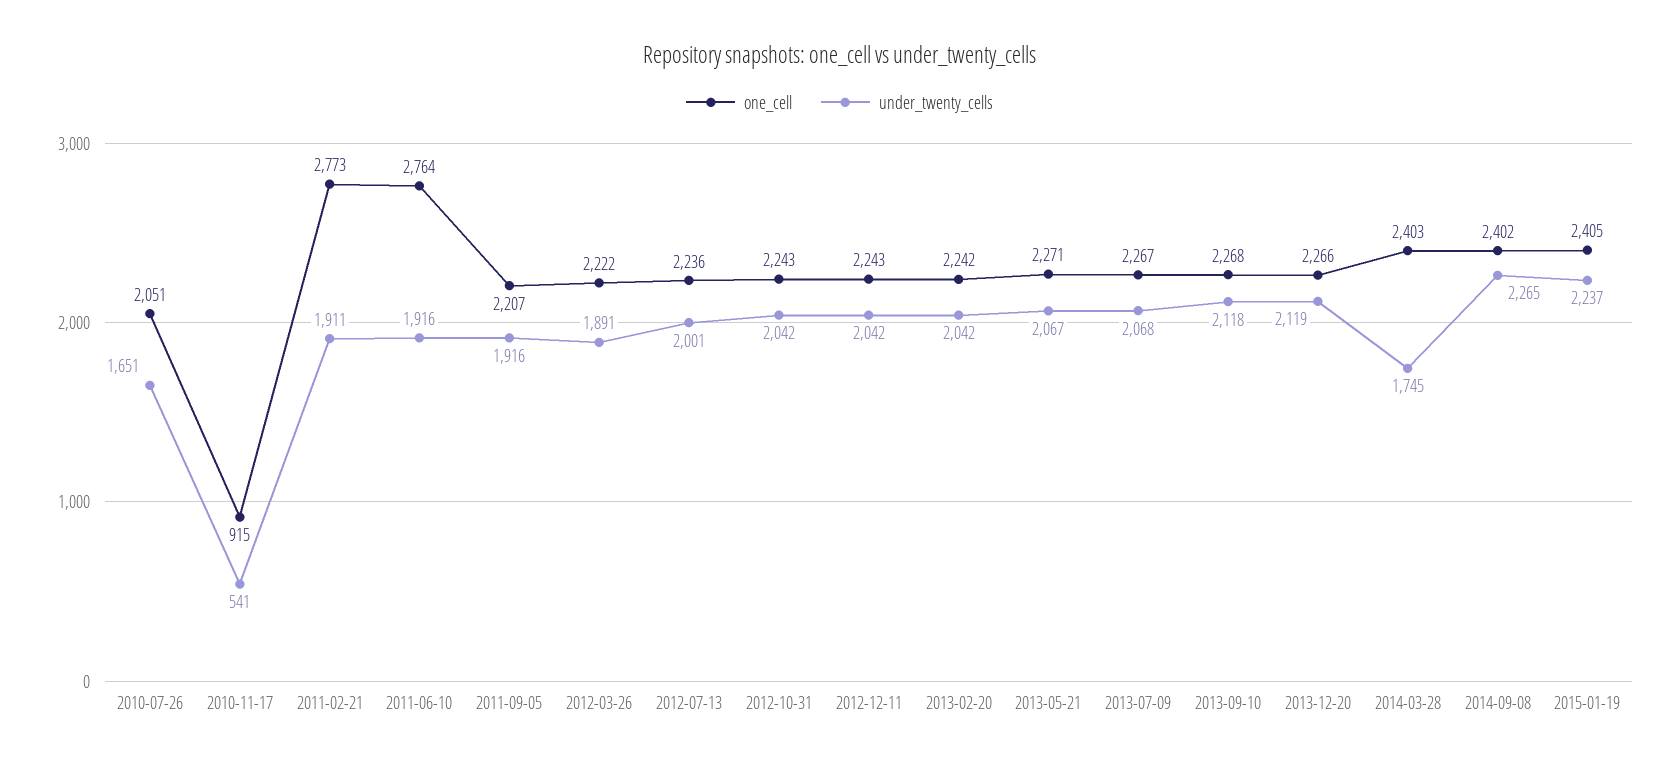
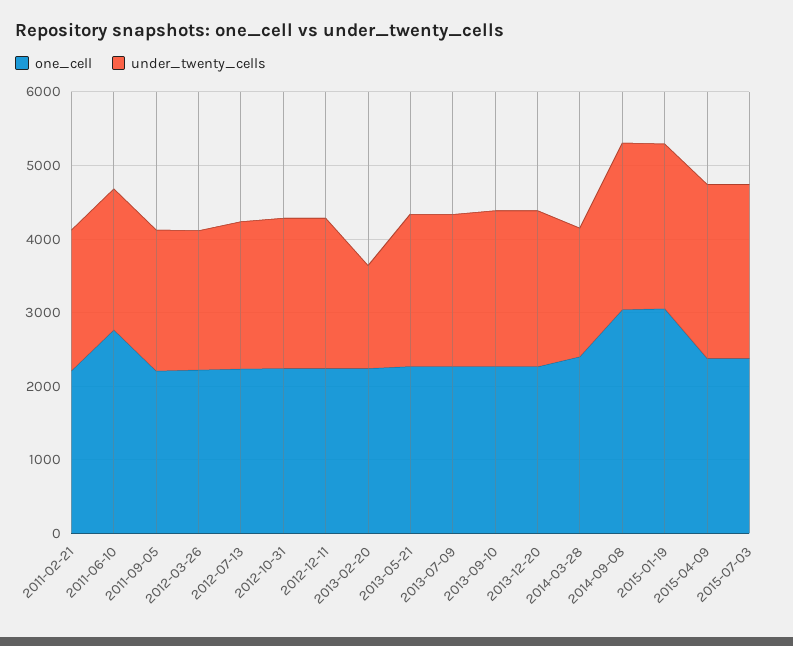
one_cell, 2010-07-26: 2051 -> none
under_twenty_cells, 2010-07-26: 1651 -> none
one_cell, 2010-11-17: 915 -> none
under_twenty_cells, 2010-11-17: 541 -> none
one_cell, 2011-02-21: 2773 -> 2200
under_twenty_cells, 2013-02-20: 2042 -> 1400
one_cell, 2014-09-08: 2402 -> 3000
one_cell, 2015-01-19: 2405 -> 3000
one_cell, 2015-04-09: none -> 2400
under_twenty_cells, 2015-04-09: none -> 2400
one_cell, 2015-07-03: none -> 2400
under_twenty_cells, 2015-07-03: none -> 2400

